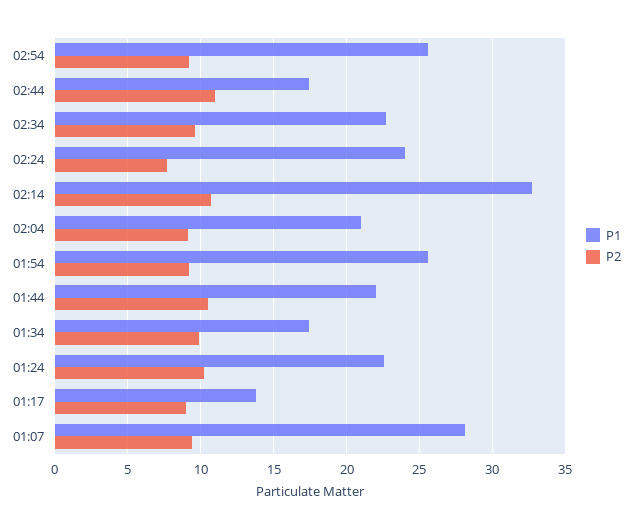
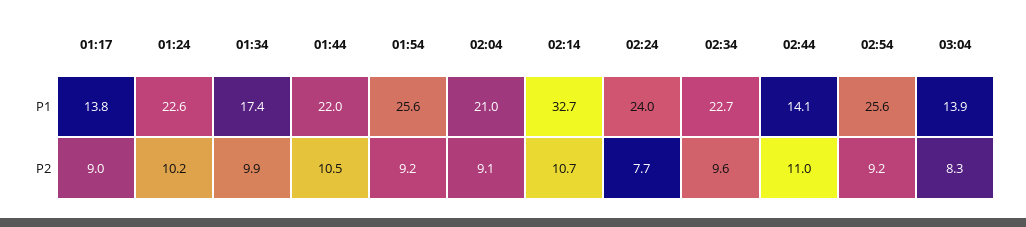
P1, 02:44: 17.5 -> 14.1
P1, 01:07: 28 -> none
P2, 01:07: 9.5 -> none
P1, 03:04: none -> 13.9
P2, 03:04: none -> 8.3

